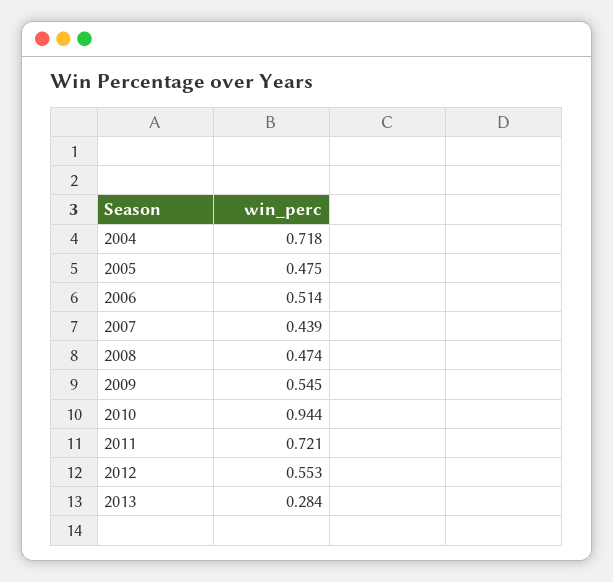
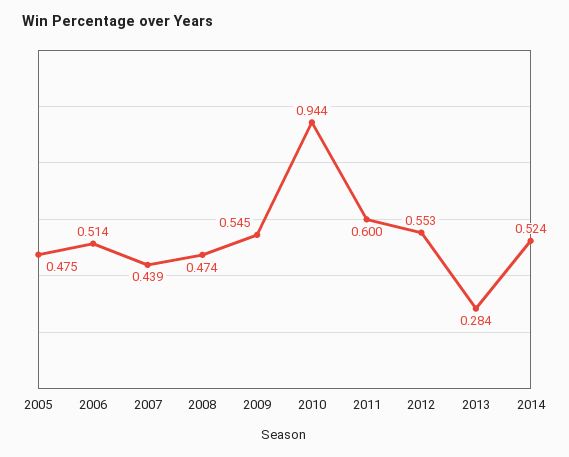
2004: 0.718 -> none
2011: 0.721 -> 0.6
2014: none -> 0.524

